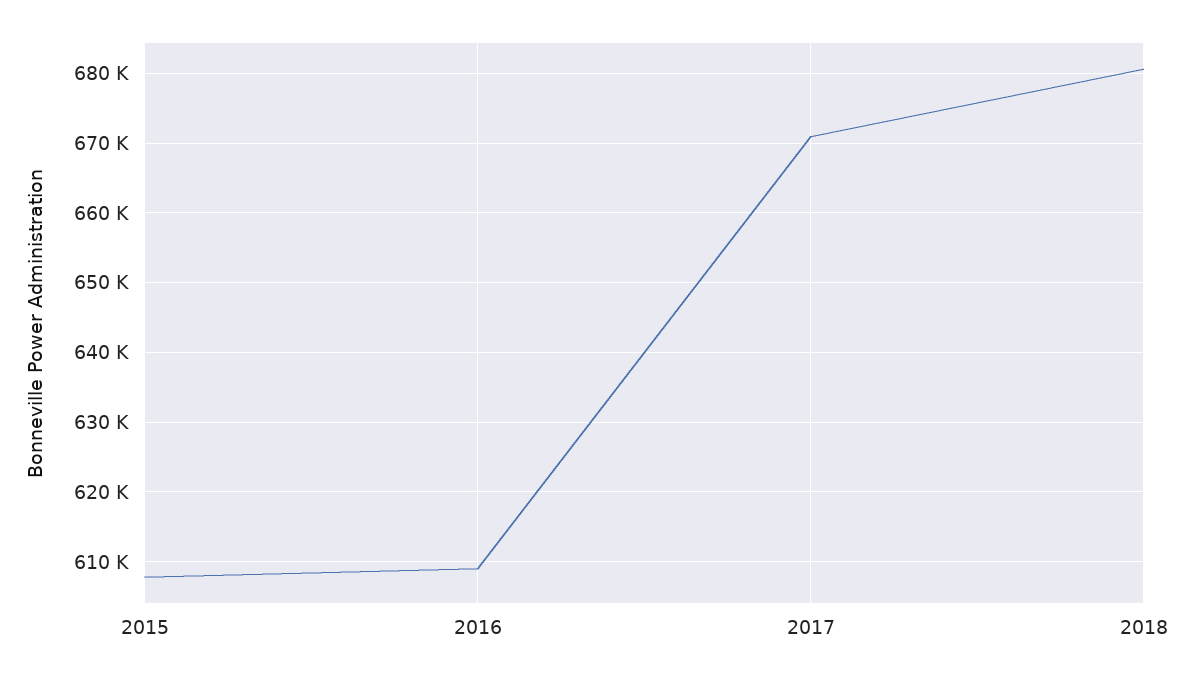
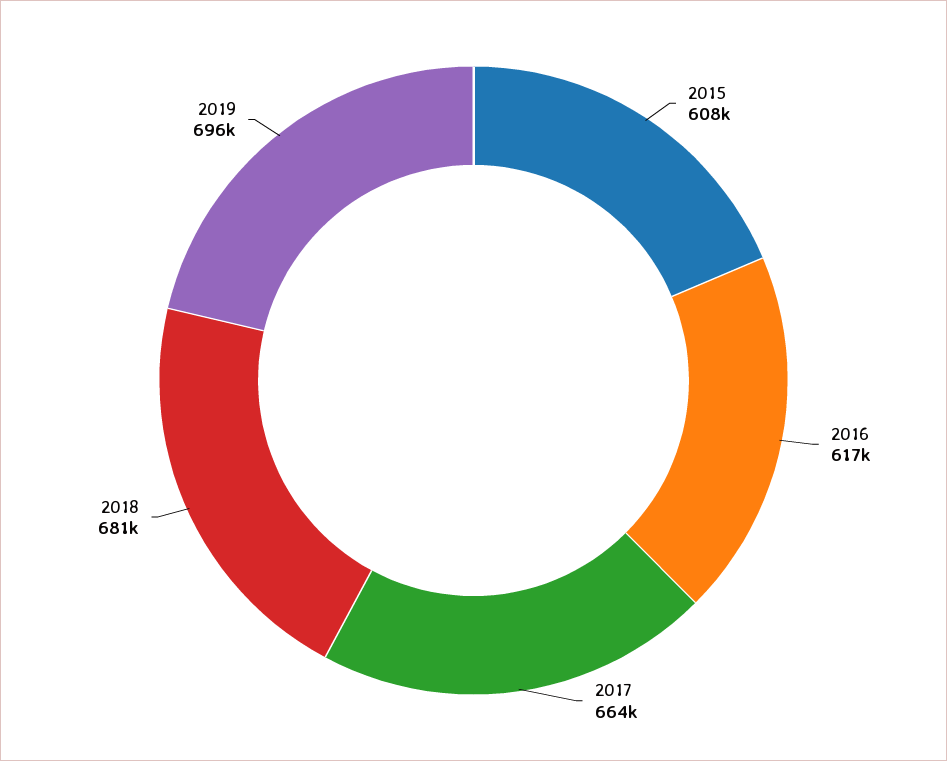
2016: 609000 -> 617000
2017: 671000 -> 664000
2019: none -> 696000

